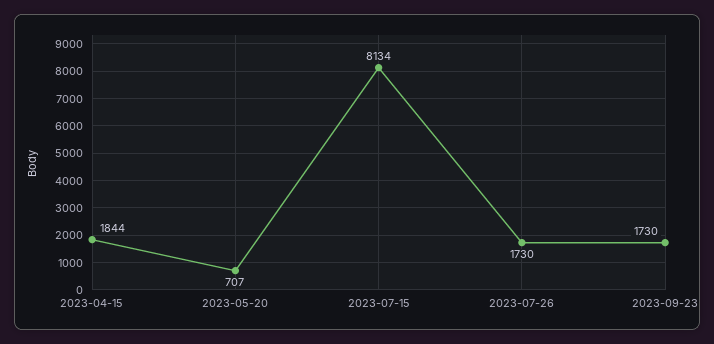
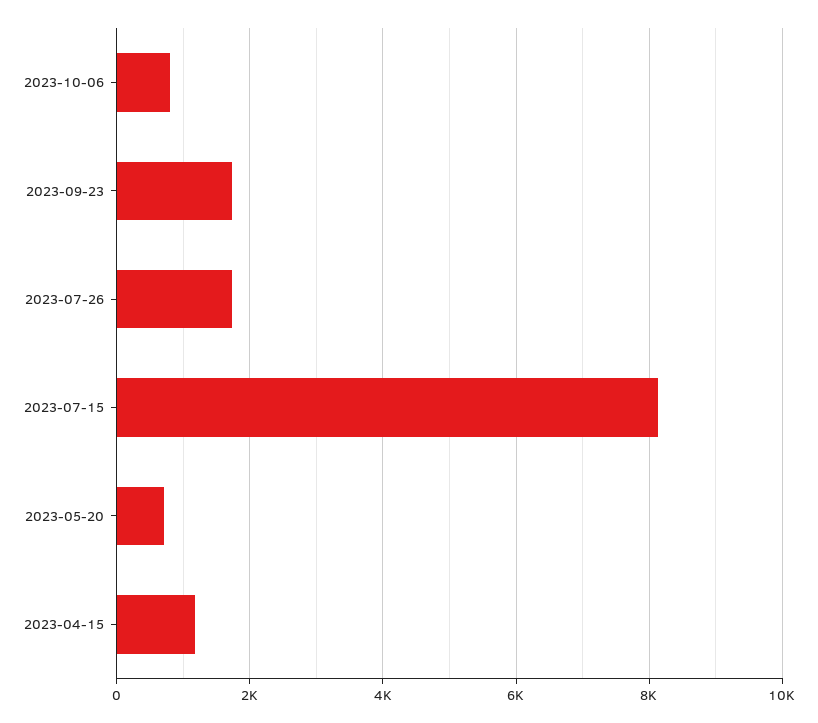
2023-04-15: 1844 -> 1200
2023-10-06: none -> 800

